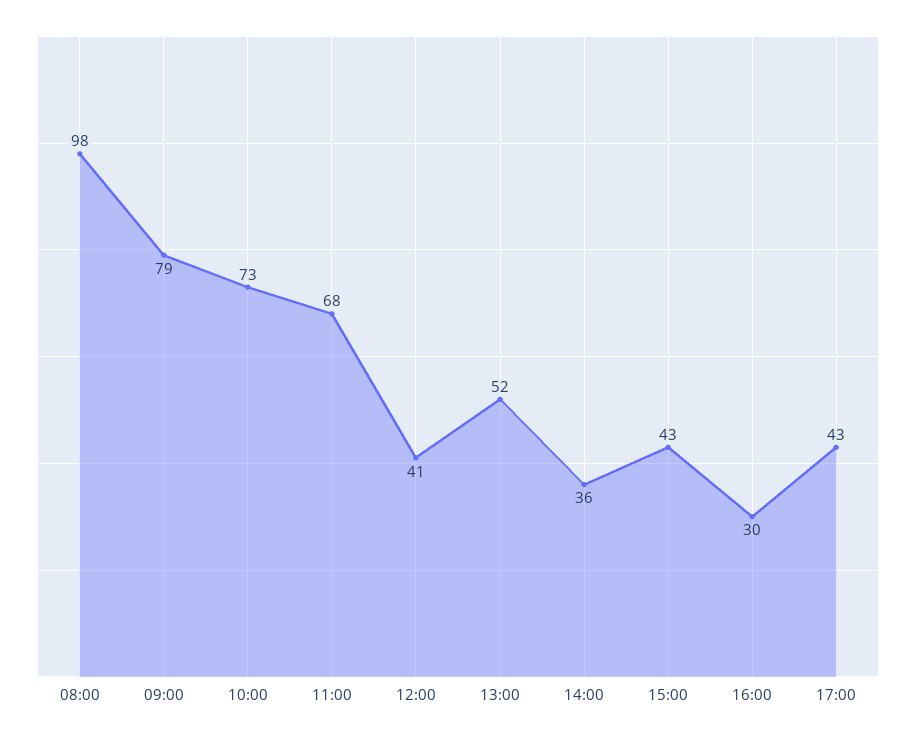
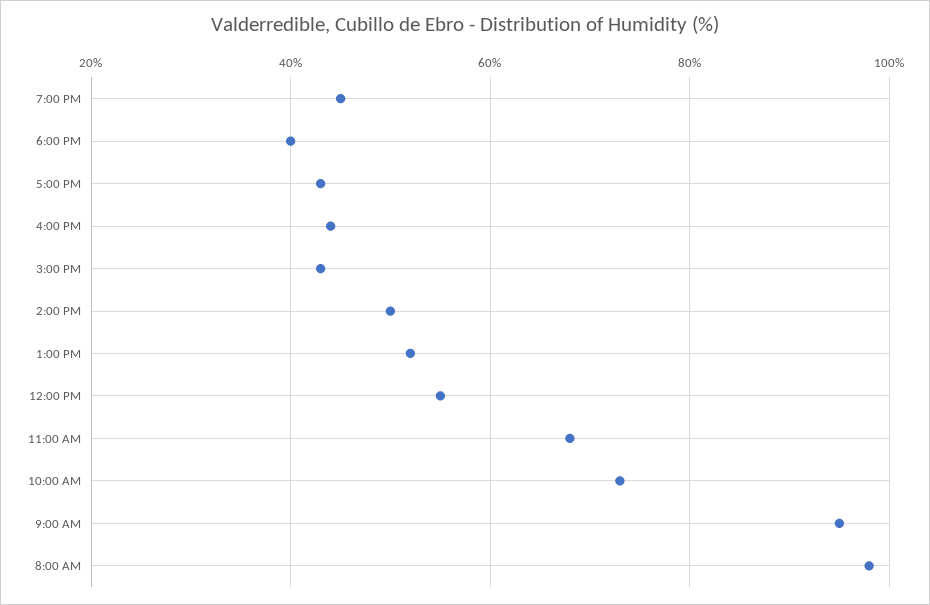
09:00: 79 -> 95
12:00: 41 -> 55
14:00: 36 -> 50
16:00: 30 -> 45
7:00 PM: none -> 45
6:00 PM: none -> 40

